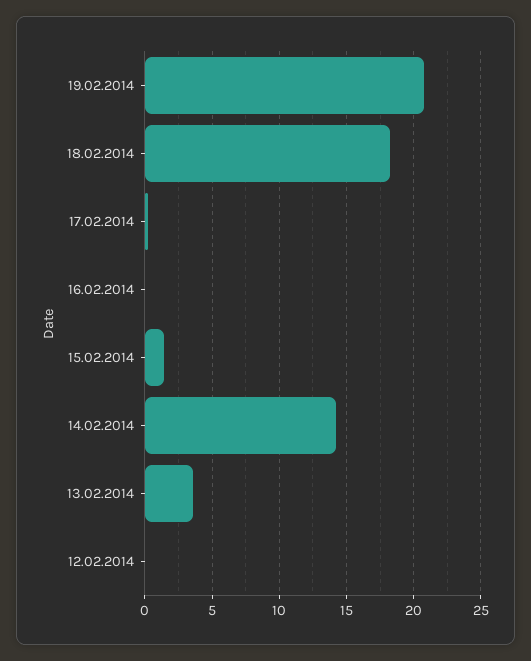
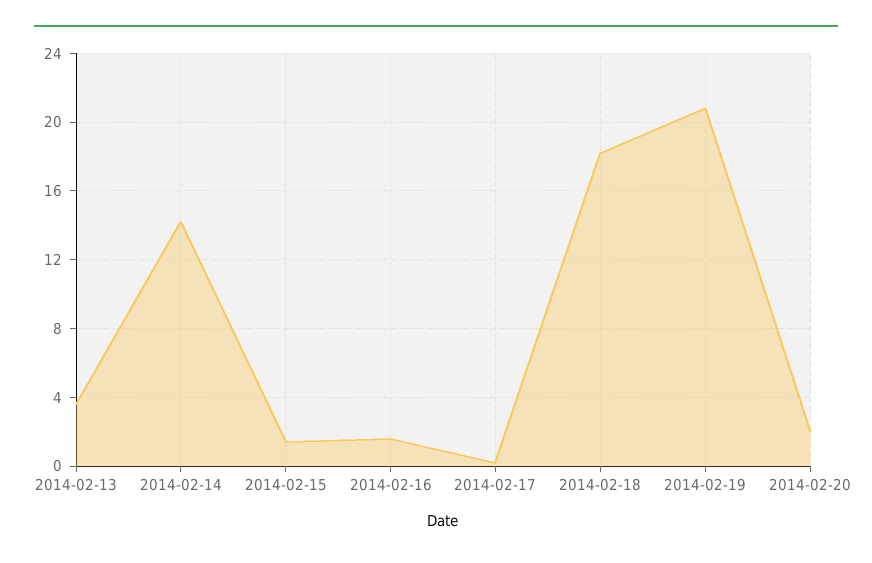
16.02.2014: 0 -> 1.5
12.02.2014: 0 -> none
2014-02-20: none -> 2

